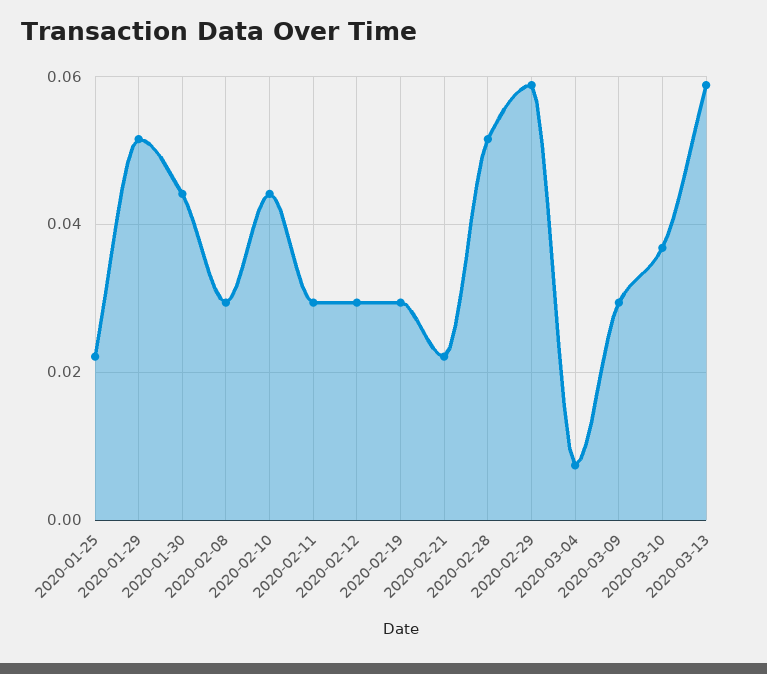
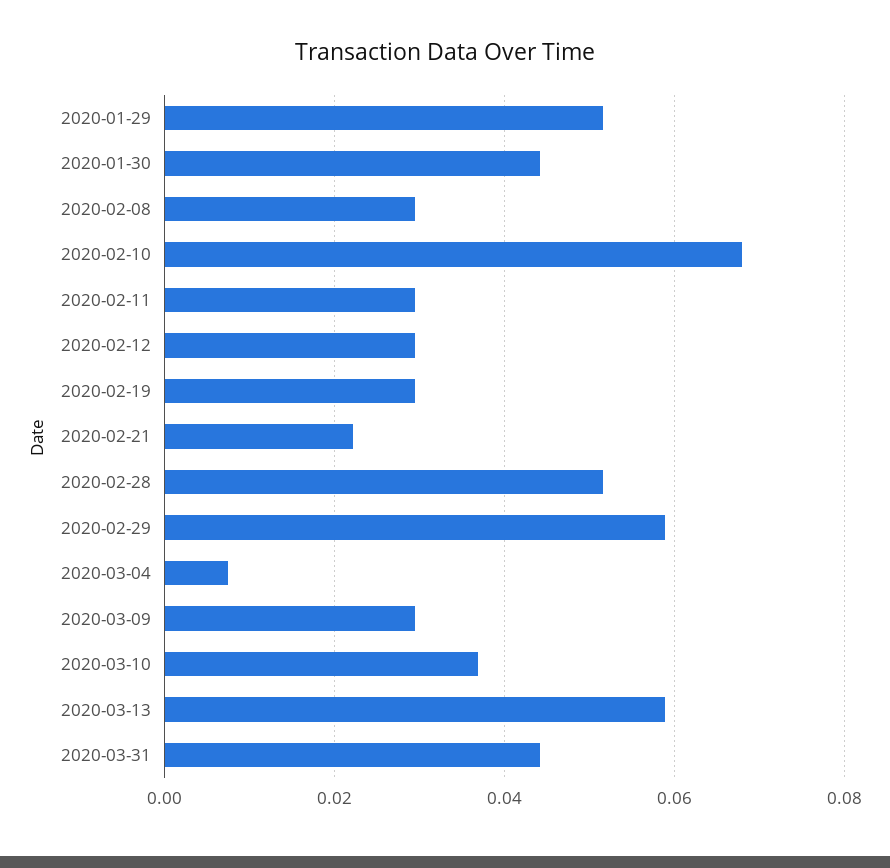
2020-01-25: 0.022 -> none
2020-02-10: 0.044 -> 0.068
2020-03-31: none -> 0.044

